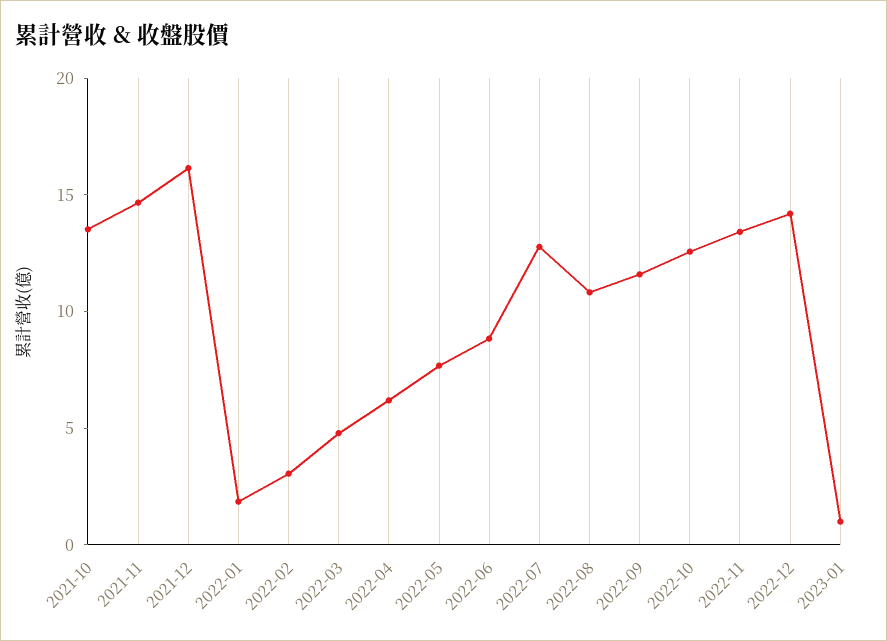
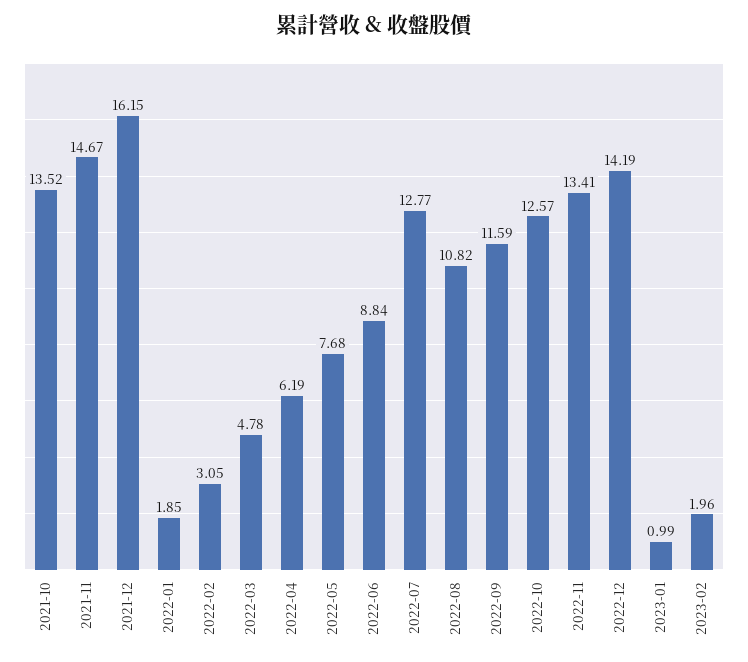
2023-02: none -> 1.96

